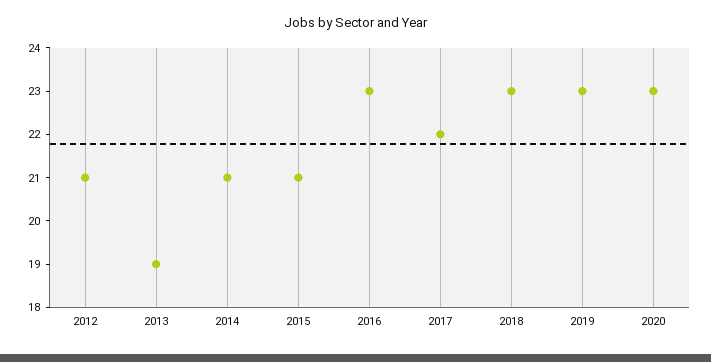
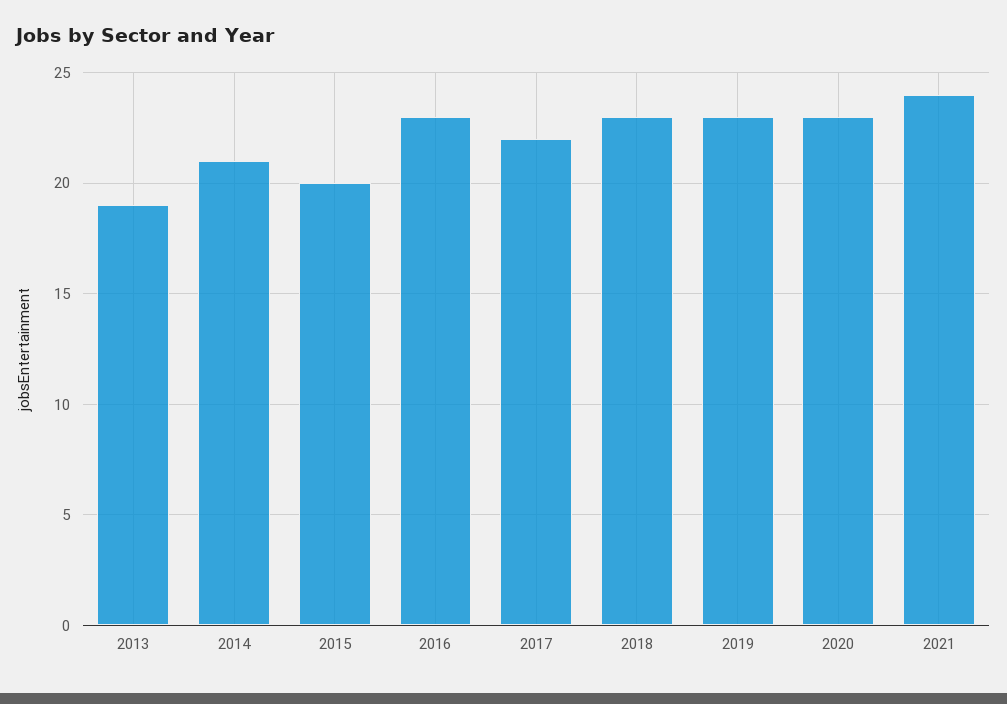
2012: 21 -> none
2015: 21 -> 20
2021: none -> 24

